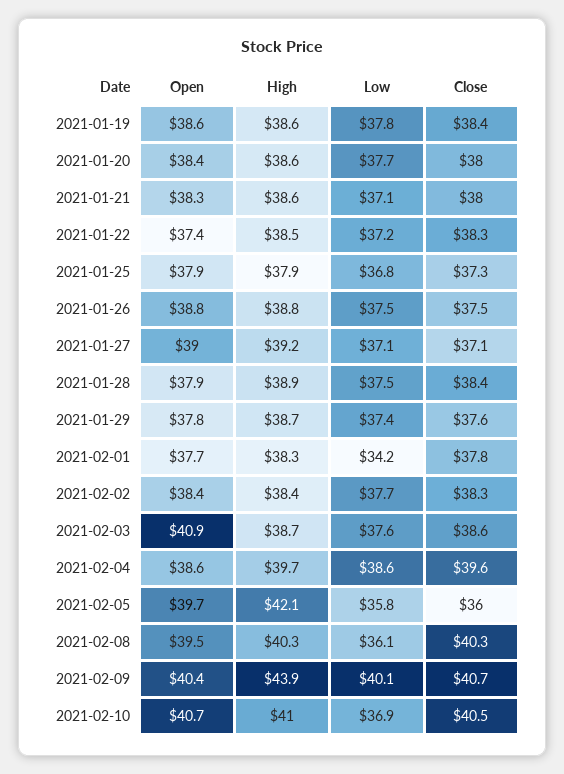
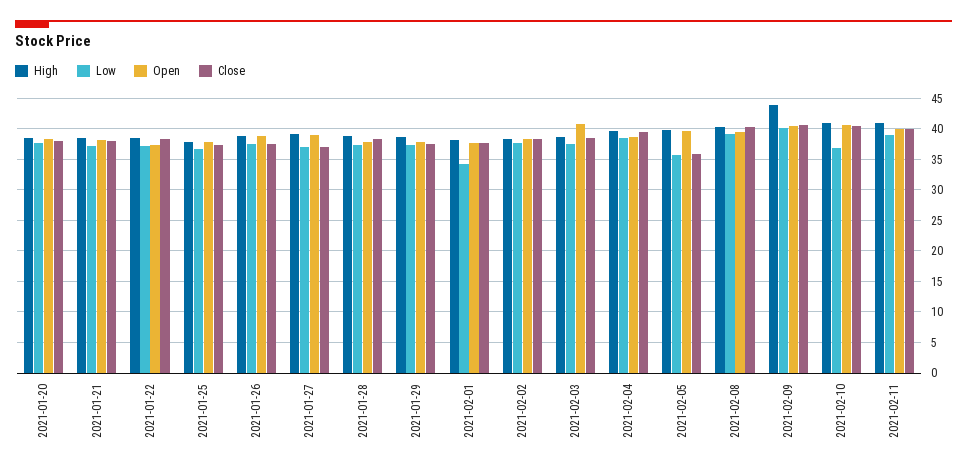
Open, 2021-01-19: 38.6 -> none
High, 2021-01-19: 38.6 -> none
Low, 2021-01-19: 37.8 -> none
Close, 2021-01-19: 38.4 -> none
High, 2021-02-05: 42.1 -> 40
Low, 2021-02-08: 36.1 -> 39
High, 2021-02-11: none -> 41
Low, 2021-02-11: none -> 39
Open, 2021-02-11: none -> 40
Close, 2021-02-11: none -> 40

